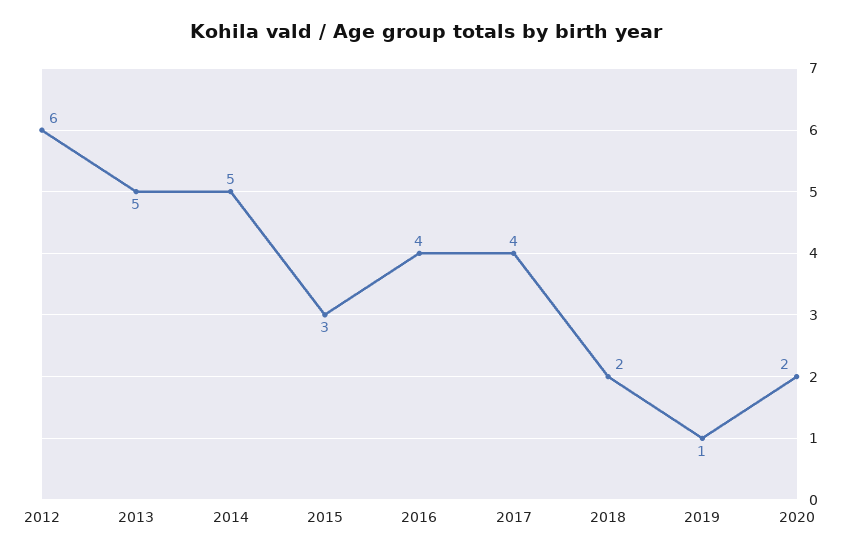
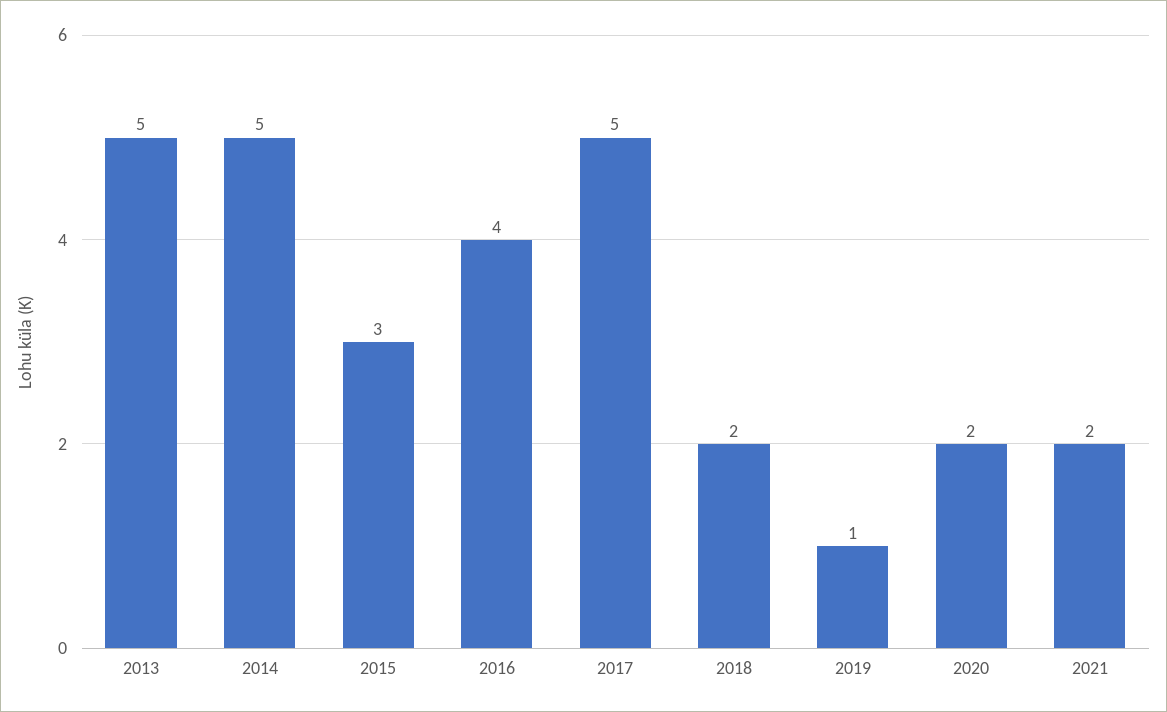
2012: 6 -> none
2017: 4 -> 5
2021: none -> 2

